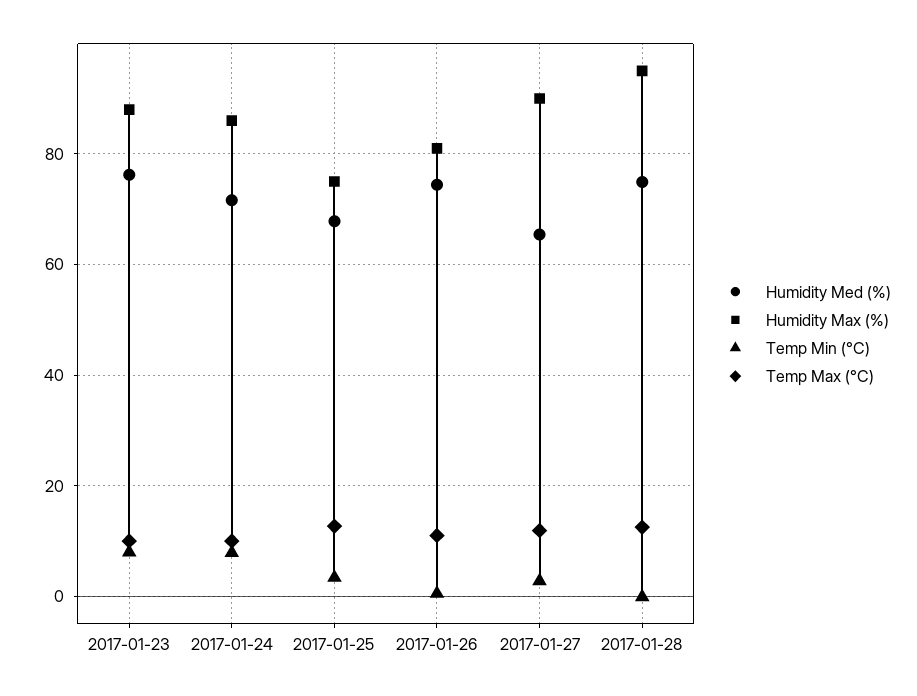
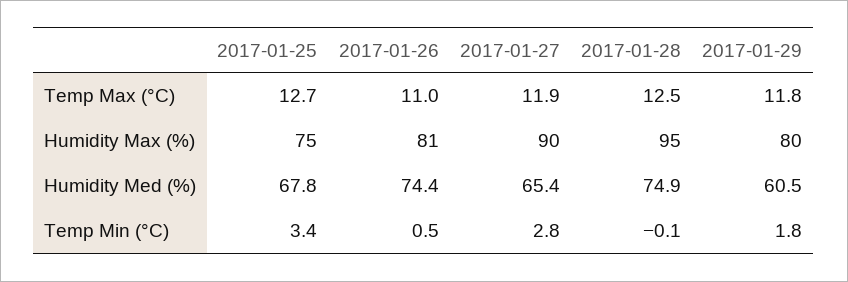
Humidity Med (%), 2017-01-23: 76 -> none
Humidity Max (%), 2017-01-23: 88 -> none
Temp Min (°C), 2017-01-23: 8 -> none
Temp Max (°C), 2017-01-23: 10 -> none
Humidity Med (%), 2017-01-24: 72 -> none
Humidity Max (%), 2017-01-24: 86 -> none
Temp Min (°C), 2017-01-24: 8 -> none
Temp Max (°C), 2017-01-24: 10 -> none
Temp Max (°C), 2017-01-29: none -> 11.8
Humidity Max (%), 2017-01-29: none -> 80
Humidity Med (%), 2017-01-29: none -> 60.5
Temp Min (°C), 2017-01-29: none -> 1.8

